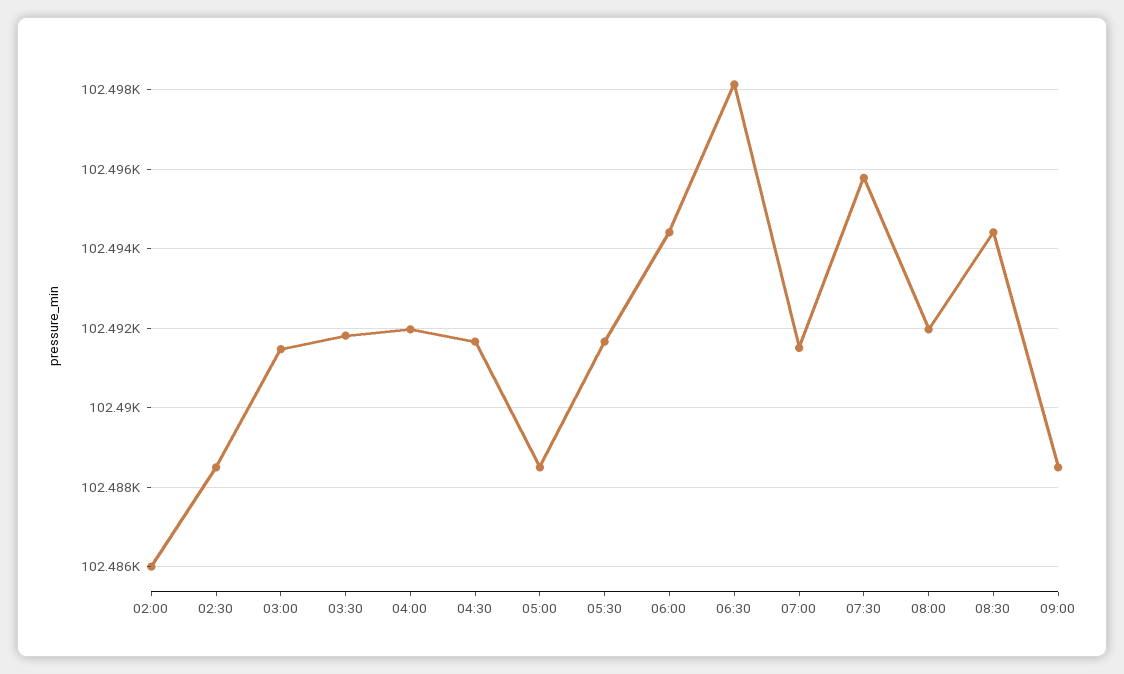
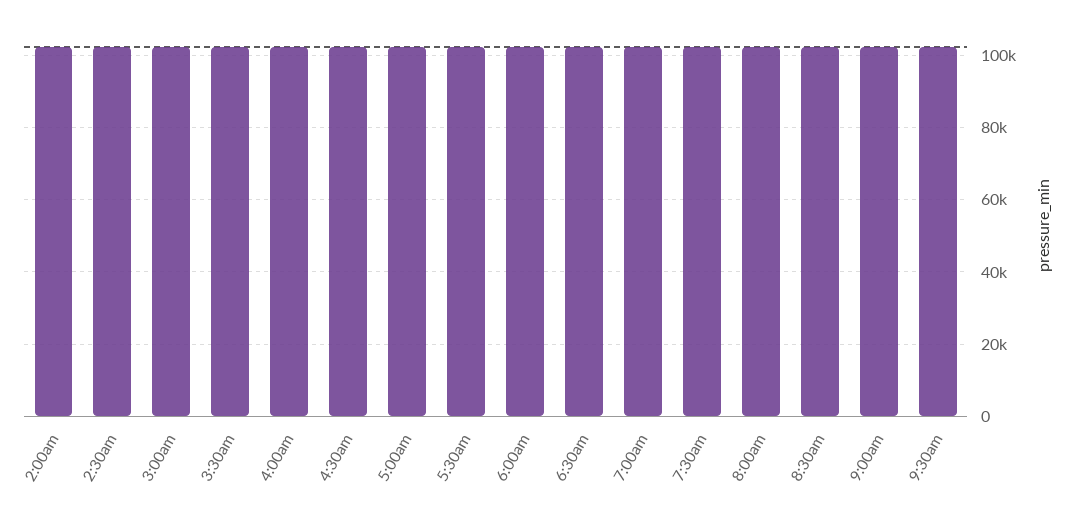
9:30am: none -> 102000

